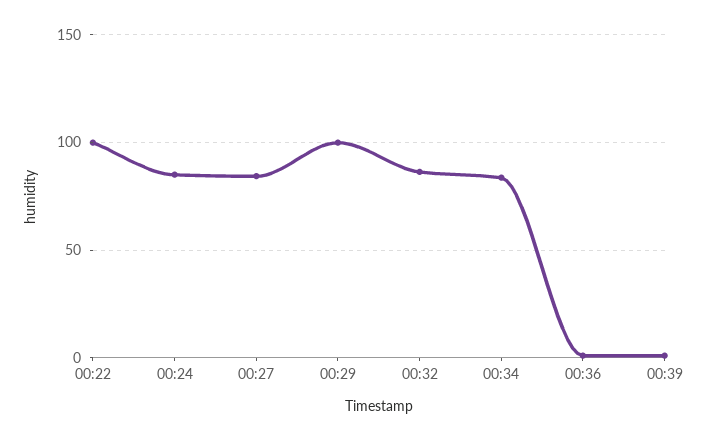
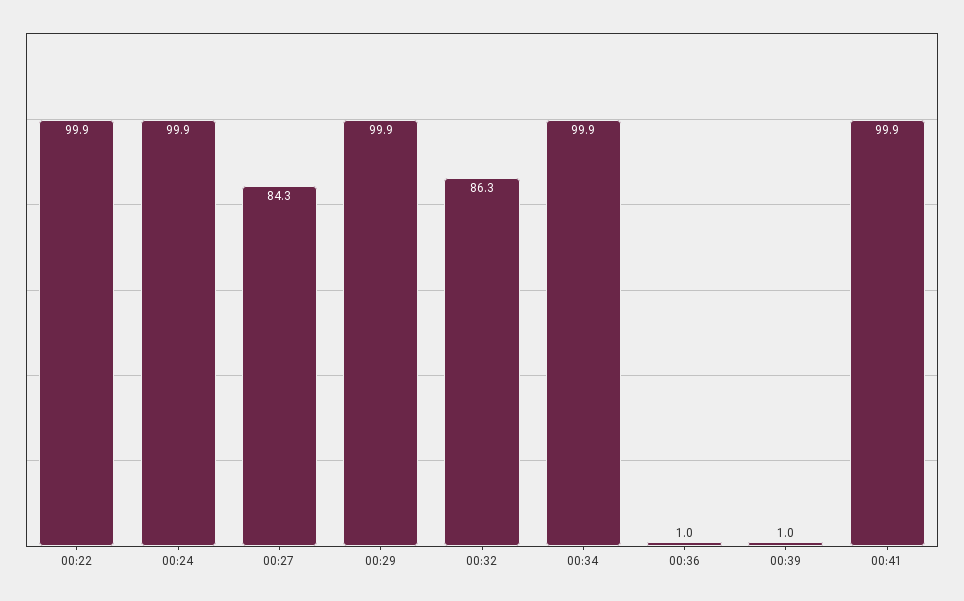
00:24: 85 -> 99.9
00:34: 85 -> 99.9
00:41: none -> 99.9

